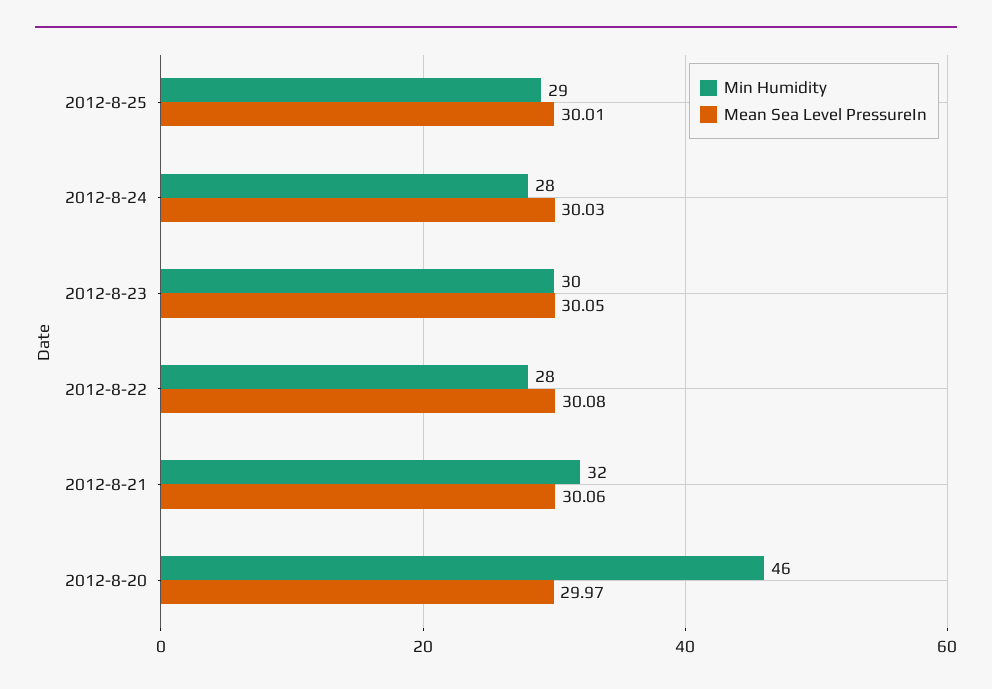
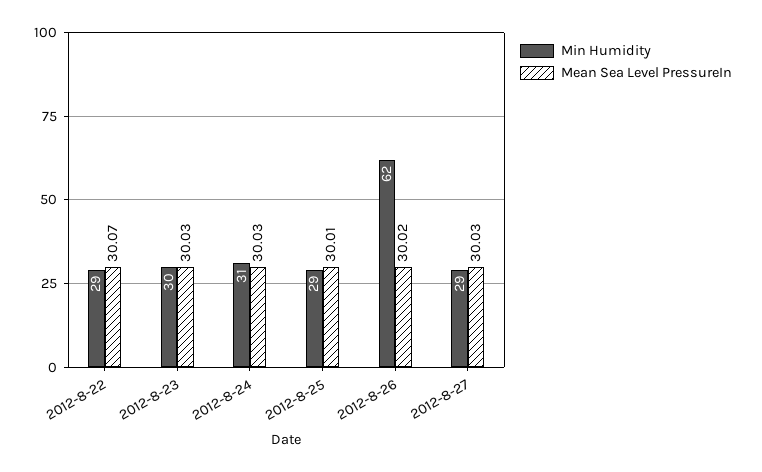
Min Humidity, 2012-8-24: 28 -> 31
Mean Sea Level PressureIn, 2012-8-23: 30.05 -> 30.03
Min Humidity, 2012-8-22: 28 -> 29
Mean Sea Level PressureIn, 2012-8-22: 30.08 -> 30.07
Min Humidity, 2012-8-21: 32 -> none
Mean Sea Level PressureIn, 2012-8-21: 30.06 -> none
Min Humidity, 2012-8-20: 46 -> none
Mean Sea Level PressureIn, 2012-8-20: 29.97 -> none
Min Humidity, 2012-8-26: none -> 62
Mean Sea Level PressureIn, 2012-8-26: none -> 30.02
Min Humidity, 2012-8-27: none -> 29
Mean Sea Level PressureIn, 2012-8-27: none -> 30.03

